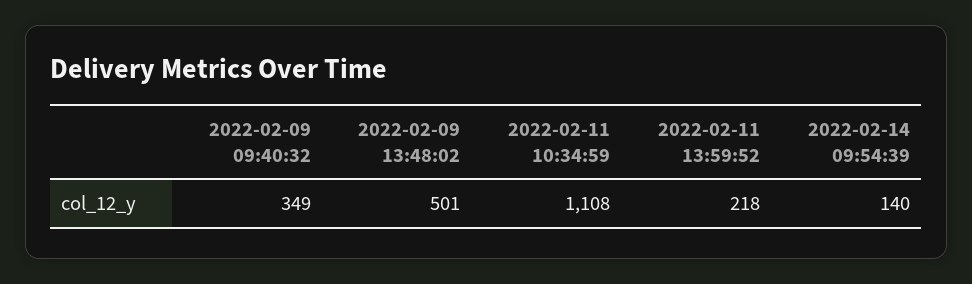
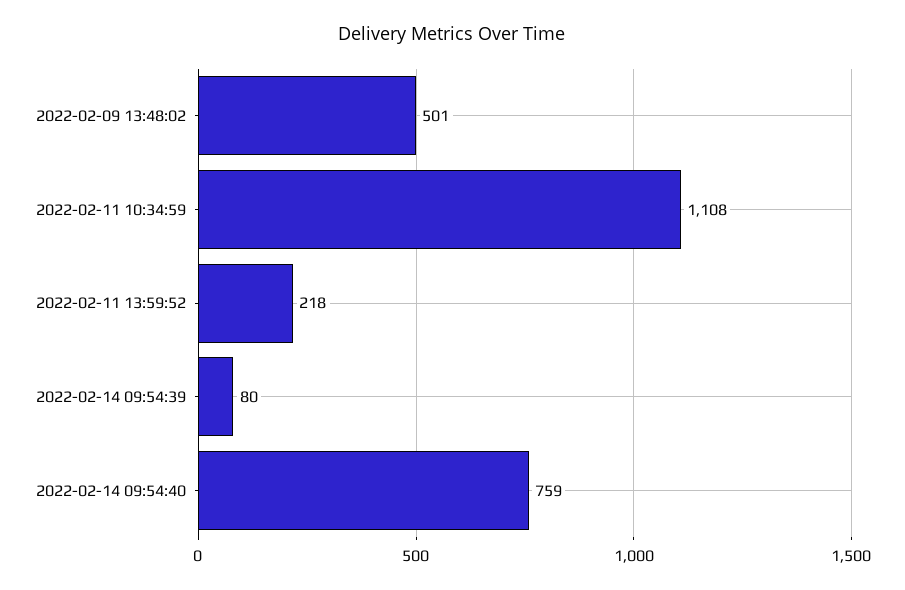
2022-02-09 09:40:32: 349 -> none
2022-02-14 09:54:39: 140 -> 80
2022-02-14 09:54:40: none -> 759

